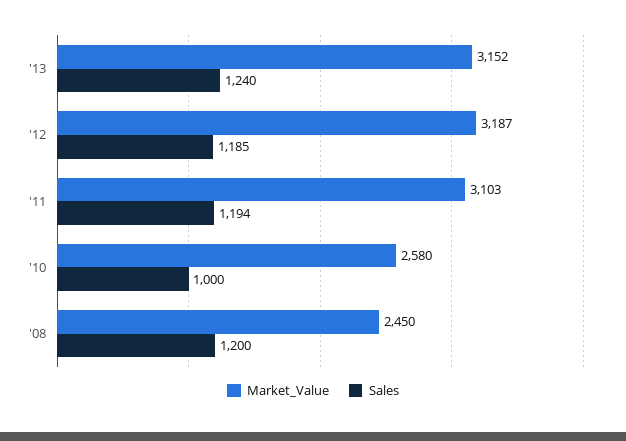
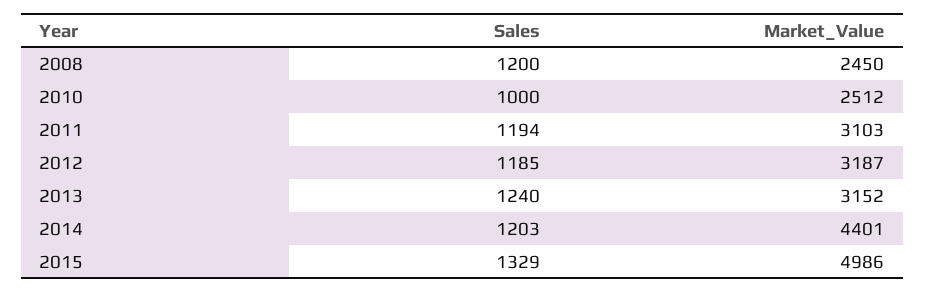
Market_Value, '10: 2580 -> 2512
Sales, 2014: none -> 1203
Market_Value, 2014: none -> 4401
Sales, 2015: none -> 1329
Market_Value, 2015: none -> 4986

